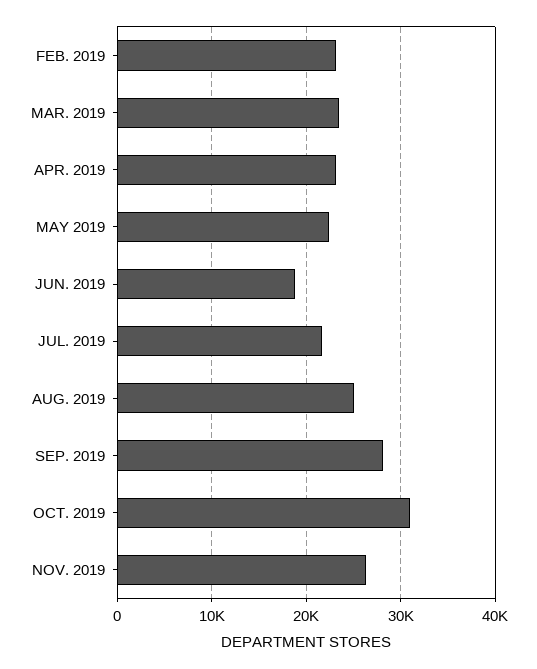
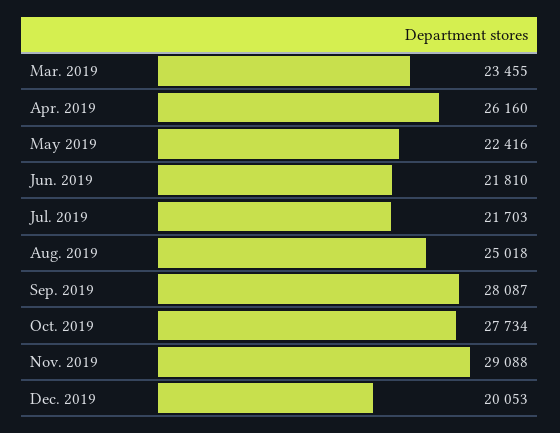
FEB. 2019: 23000 -> none
APR. 2019: 23000 -> 26160
JUN. 2019: 19000 -> 21810
OCT. 2019: 31000 -> 27734
NOV. 2019: 26000 -> 29088
Dec. 2019: none -> 20053

